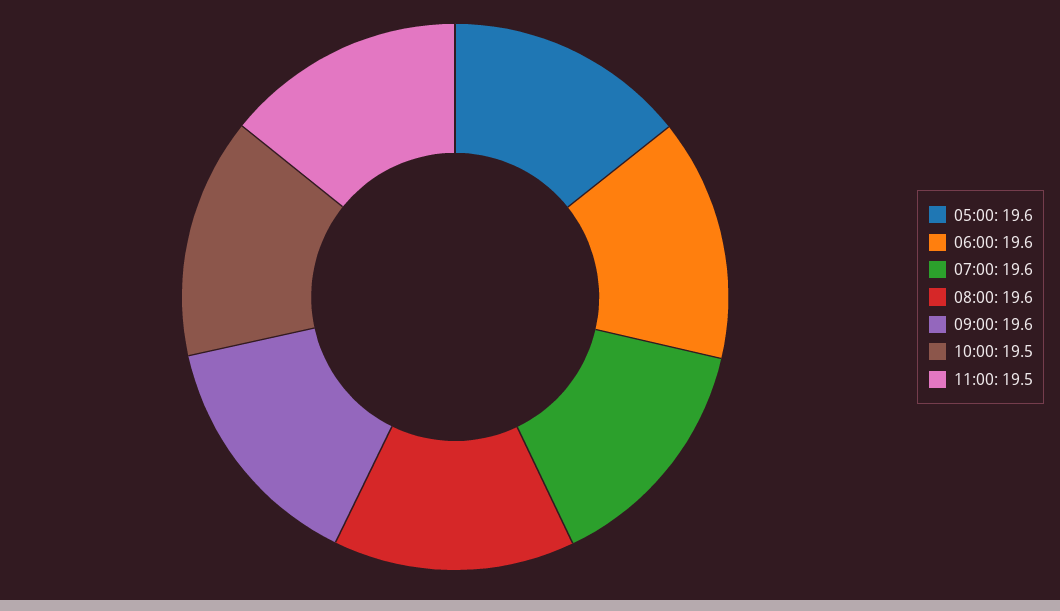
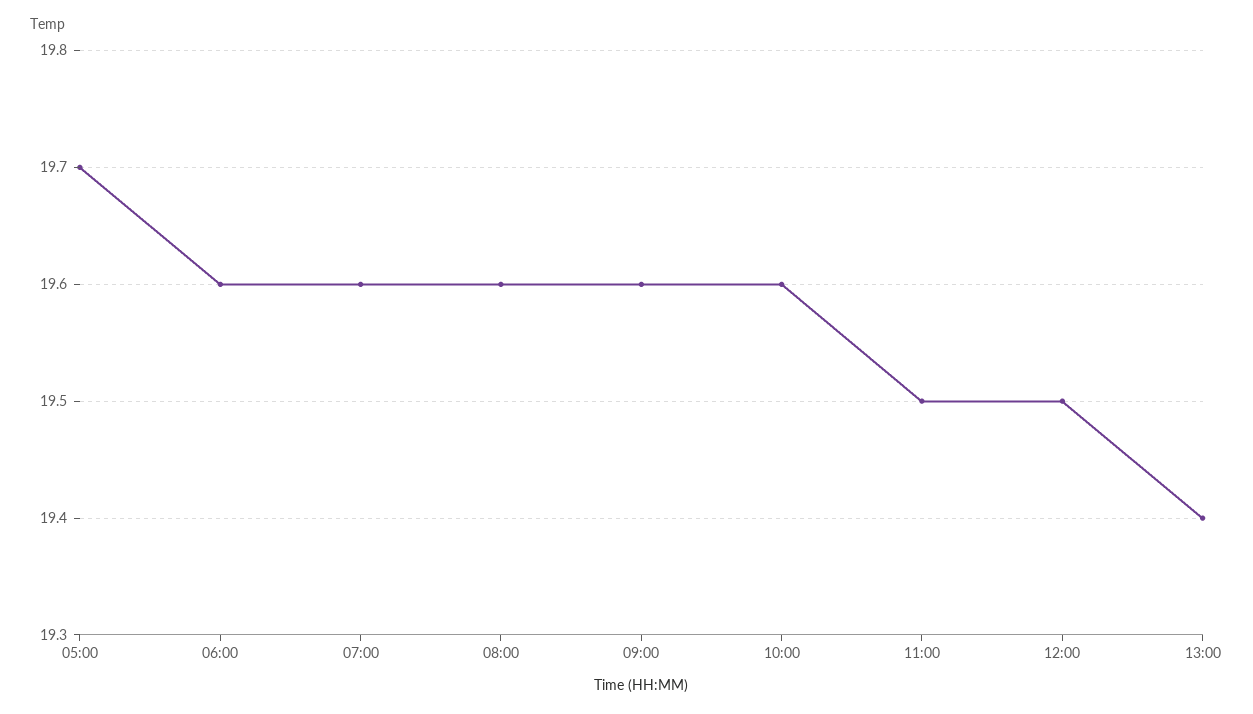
05:00: 19.6 -> 19.7
10:00: 19.5 -> 19.6
12:00: none -> 19.5
13:00: none -> 19.4

